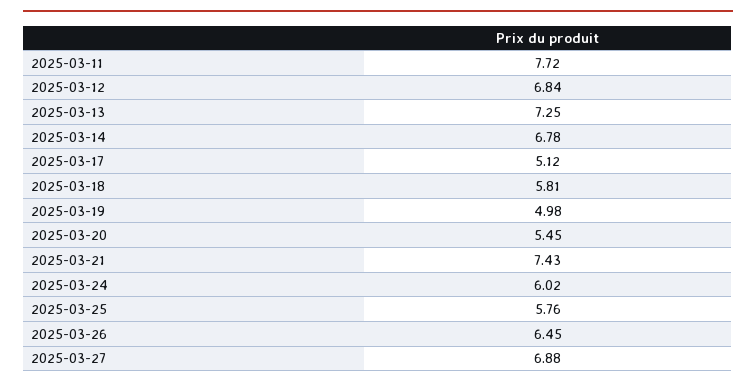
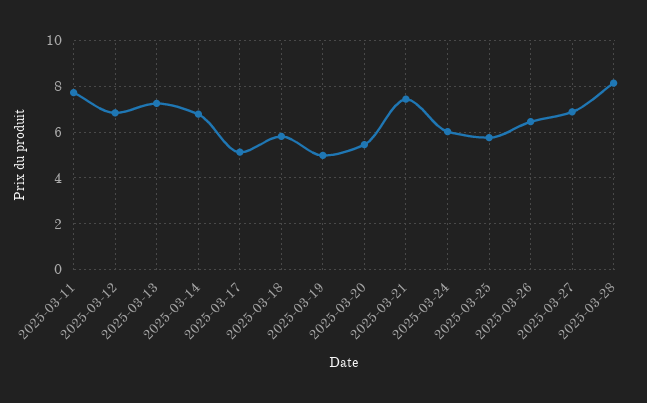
2025-03-28: none -> 8

